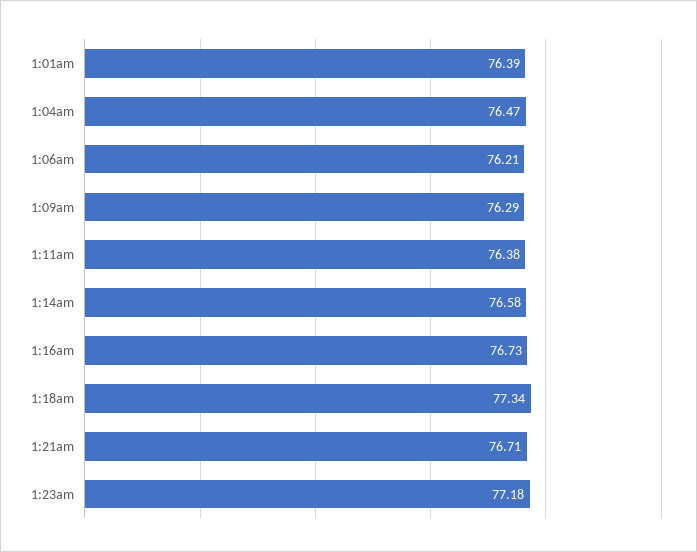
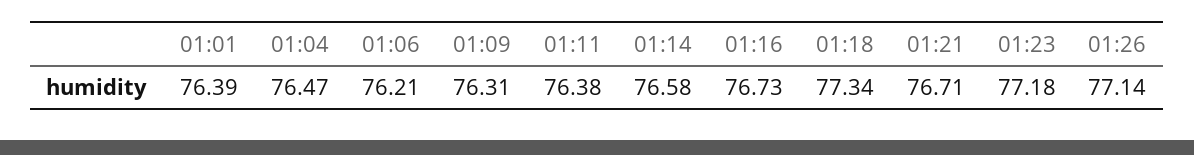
1:09am: 76.29 -> 76.31
01:26: none -> 77.14

